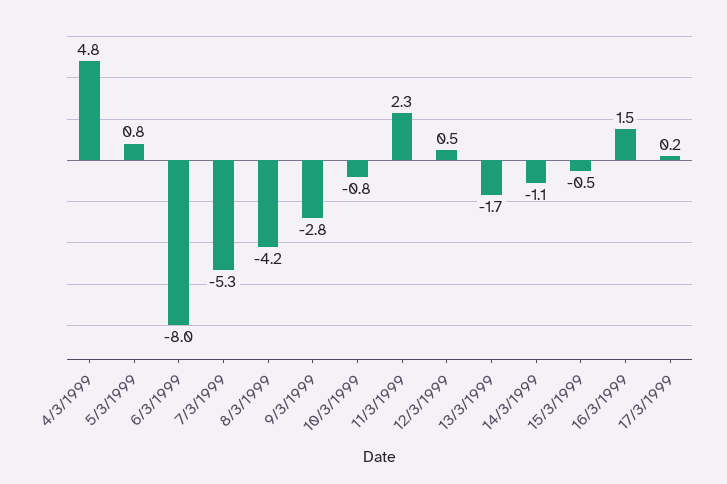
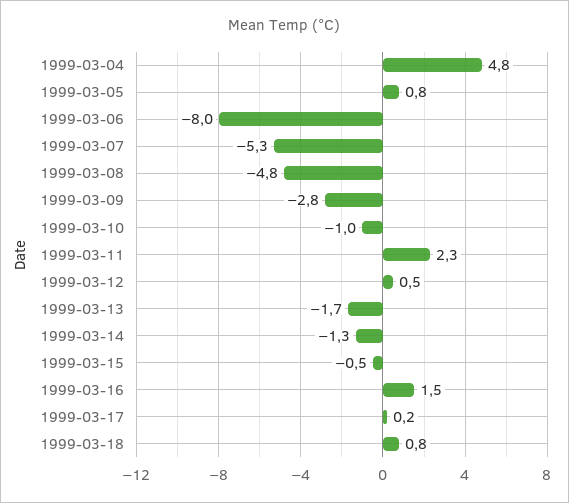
8/3/1999: -4.2 -> -4.8
10/3/1999: -0.8 -> -1
14/3/1999: -1.1 -> -1.3
1999-03-18: none -> 0.8

